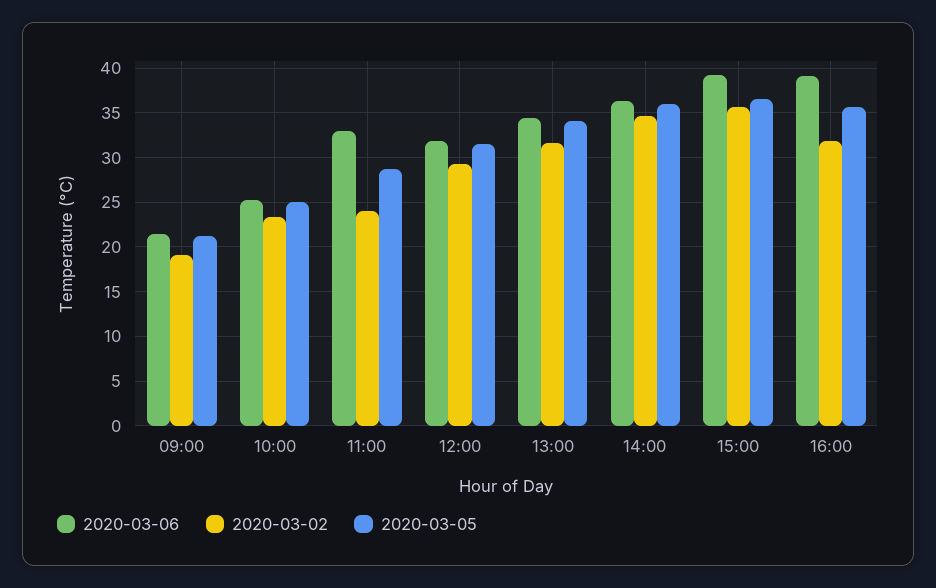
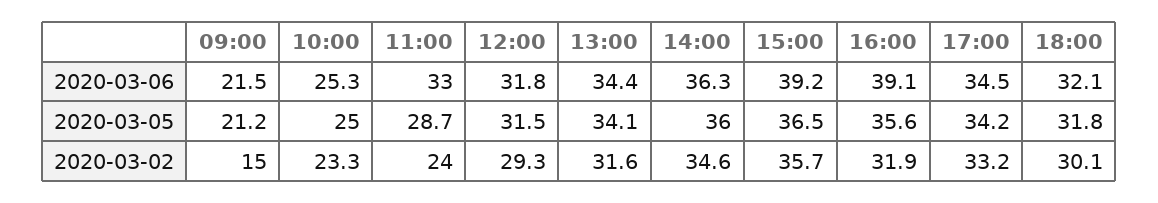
2020-03-02, 09:00: 19 -> 15
2020-03-06, 17:00: none -> 34.5
2020-03-06, 18:00: none -> 32.1
2020-03-05, 17:00: none -> 34.2
2020-03-05, 18:00: none -> 31.8
2020-03-02, 17:00: none -> 33.2
2020-03-02, 18:00: none -> 30.1

